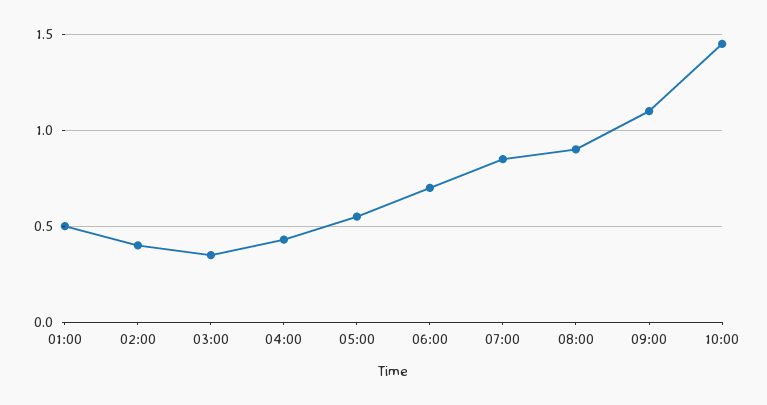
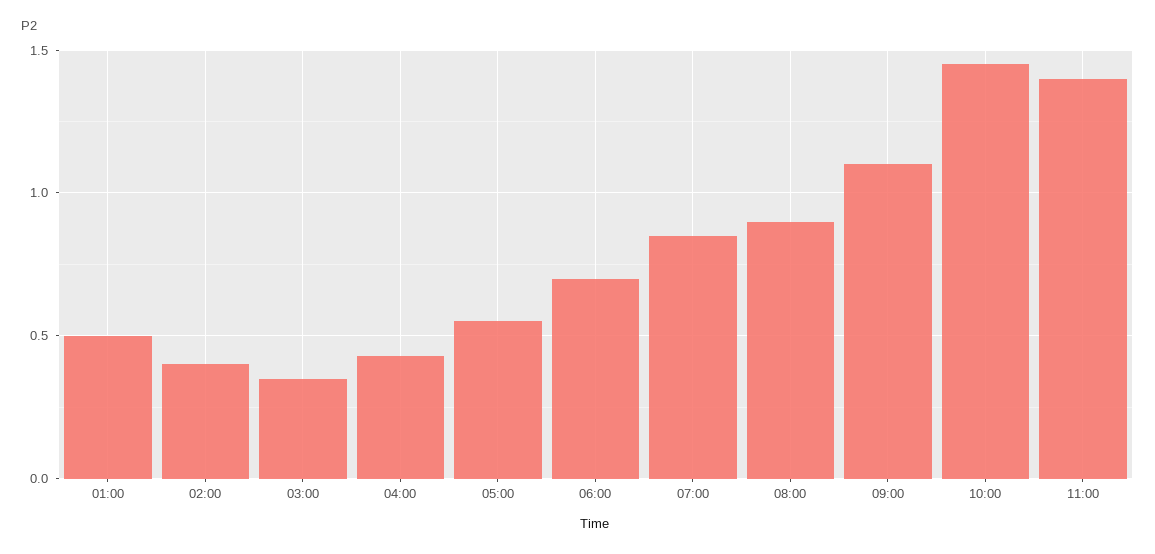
11:00: none -> 1.4

